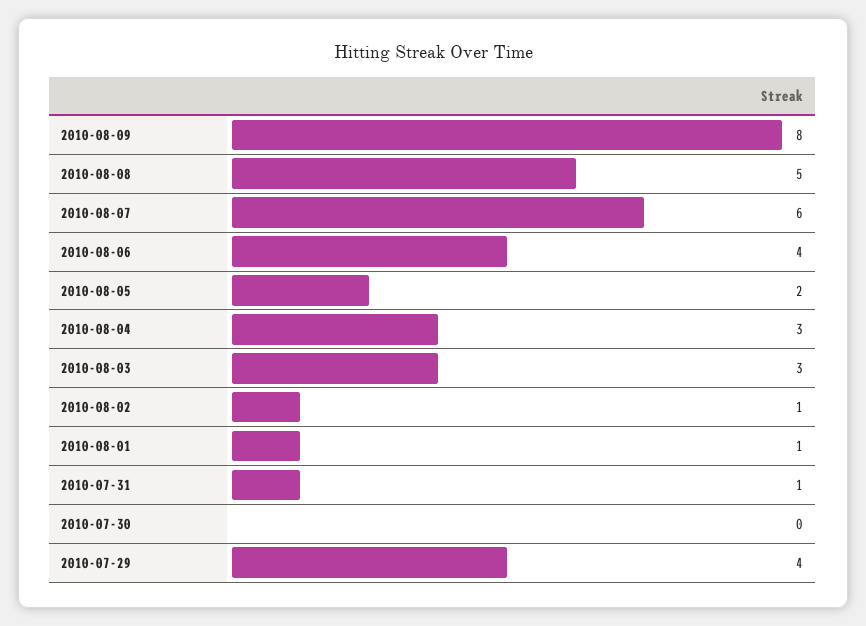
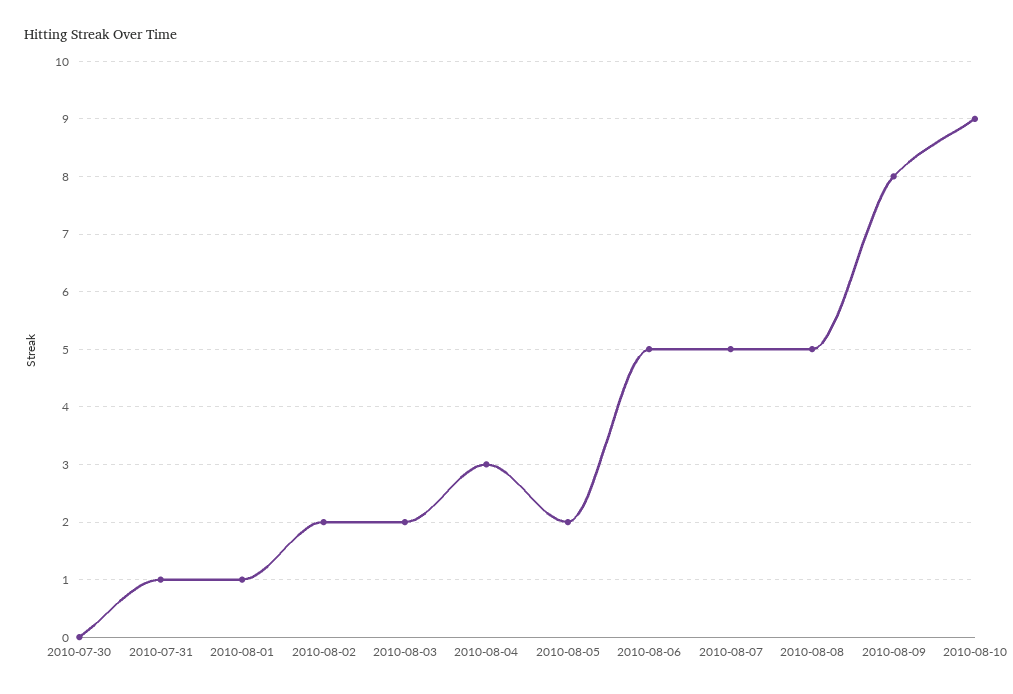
2010-08-07: 6 -> 5
2010-08-06: 4 -> 5
2010-08-03: 3 -> 2
2010-08-02: 1 -> 2
2010-07-29: 4 -> none
2010-08-10: none -> 9

